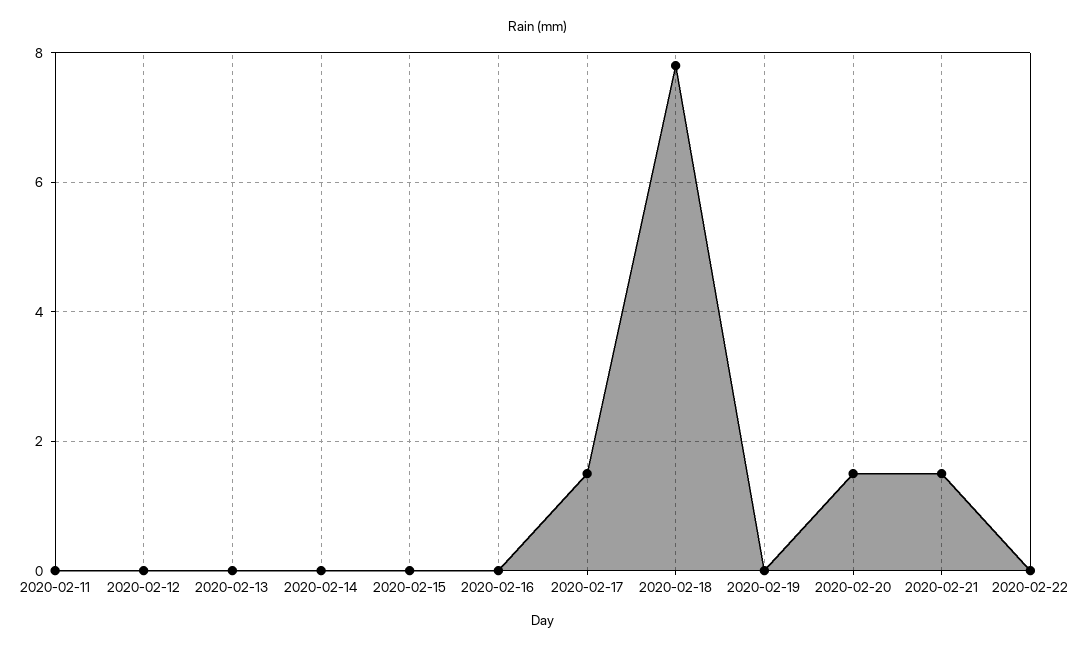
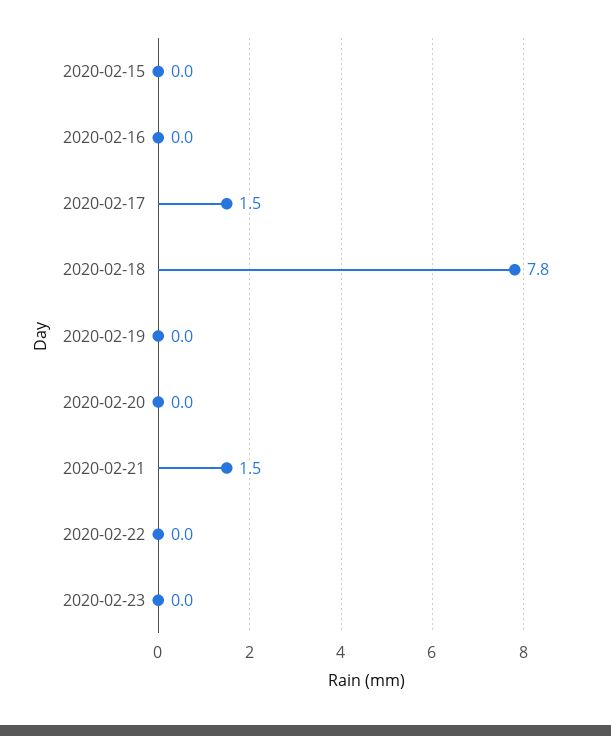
2020-02-11: 0 -> none
2020-02-12: 0 -> none
2020-02-13: 0 -> none
2020-02-14: 0 -> none
2020-02-20: 1.5 -> 0
2020-02-23: none -> 0

